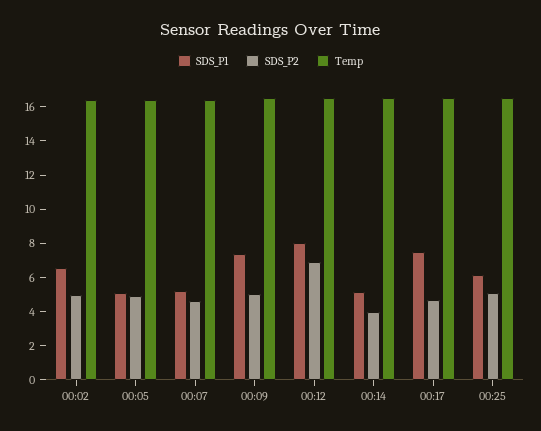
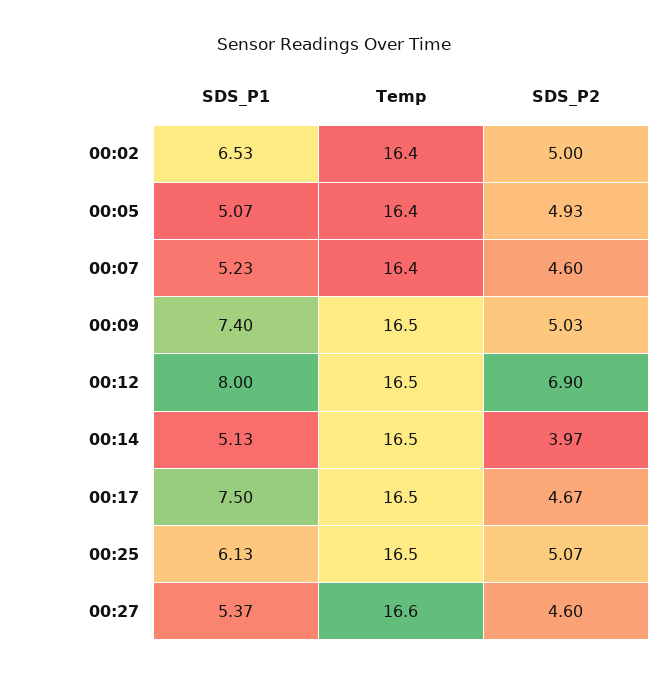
SDS_P1, 00:27: none -> 5.37
Temp, 00:27: none -> 16.6
SDS_P2, 00:27: none -> 4.6

